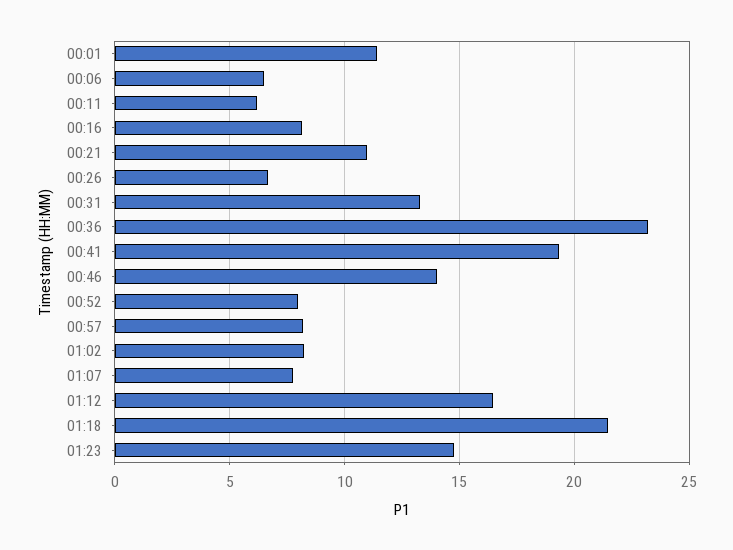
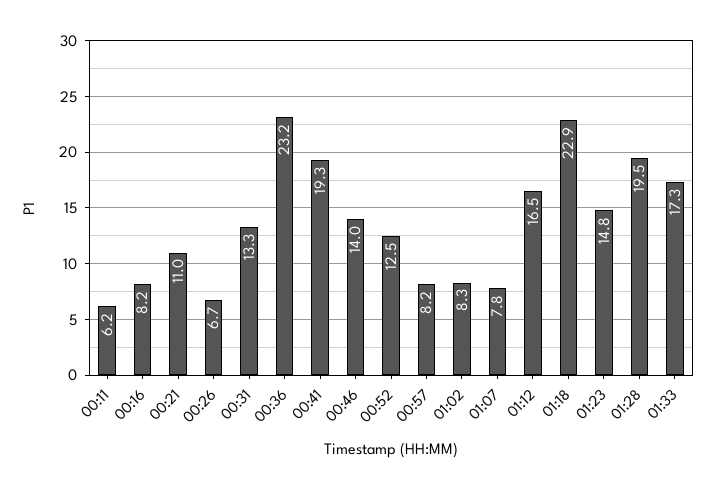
00:01: 11.5 -> none
00:06: 6.5 -> none
00:52: 8 -> 12.5
01:18: 21.5 -> 22.9
01:28: none -> 19.5
01:33: none -> 17.3

